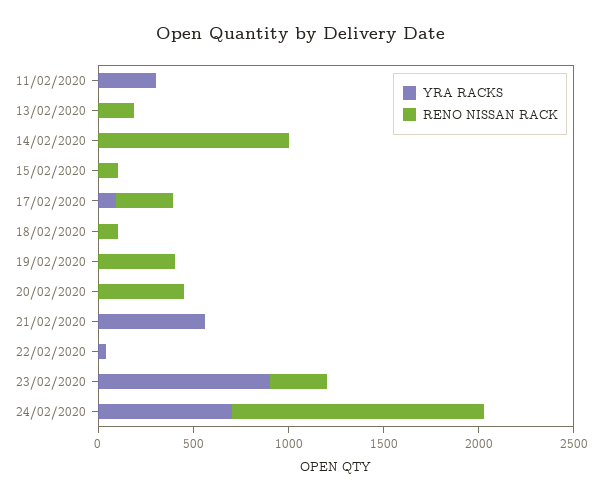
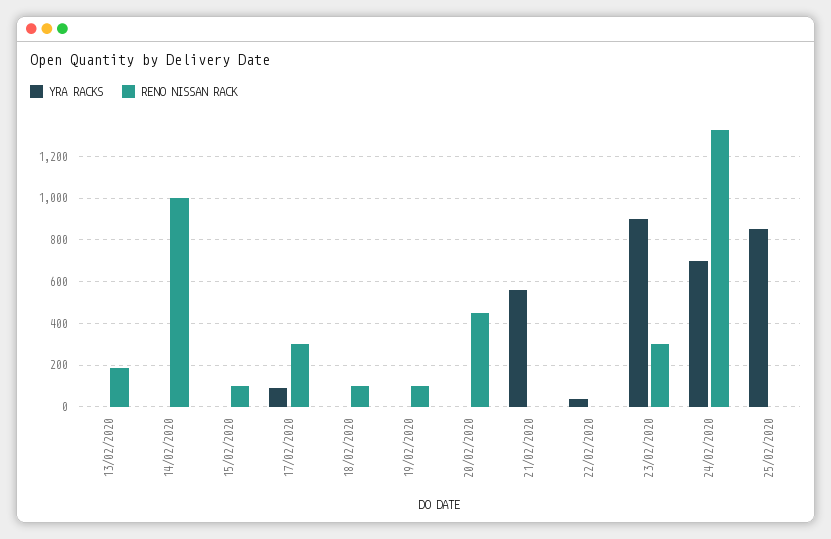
YRA RACKS, 11/02/2020: 300 -> none
RENO NISSAN RACK, 11/02/2020: 0 -> none
RENO NISSAN RACK, 19/02/2020: 400 -> 100
YRA RACKS, 25/02/2020: none -> 850
RENO NISSAN RACK, 25/02/2020: none -> 0

